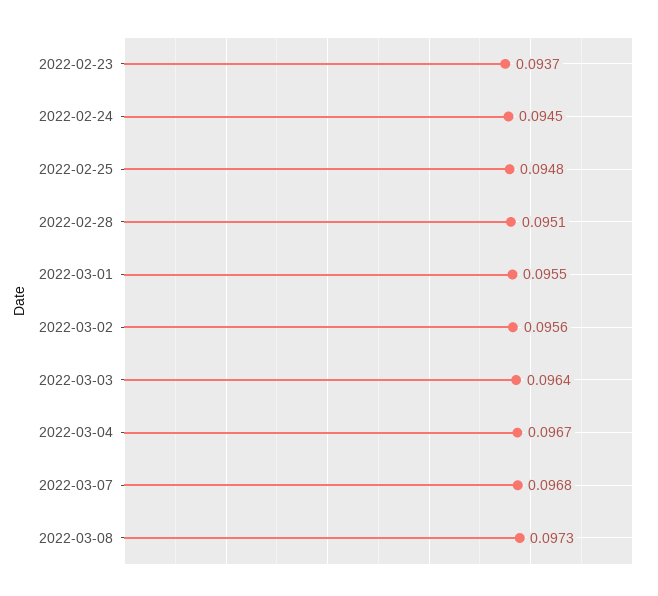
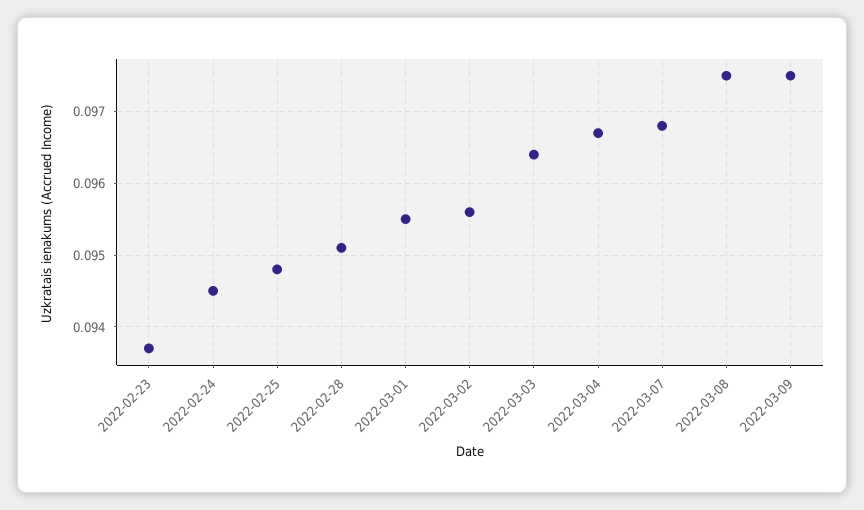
2022-03-08: 0.0973 -> 0.0975
2022-03-09: none -> 0.0975

